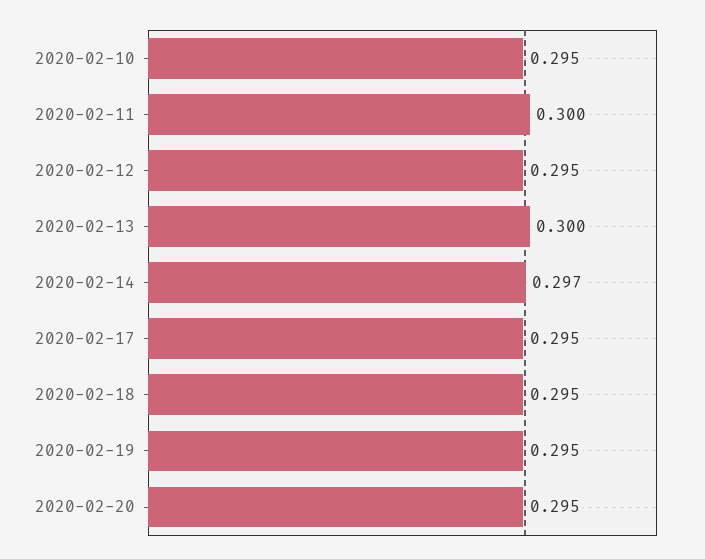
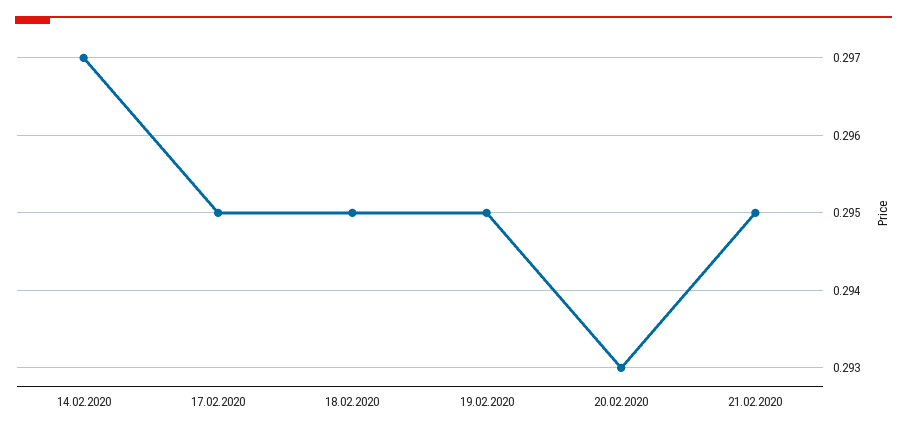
2020-02-10: 0.295 -> none
2020-02-11: 0.3 -> none
2020-02-12: 0.295 -> none
2020-02-13: 0.3 -> none
2020-02-20: 0.295 -> 0.293
21.02.2020: none -> 0.295

